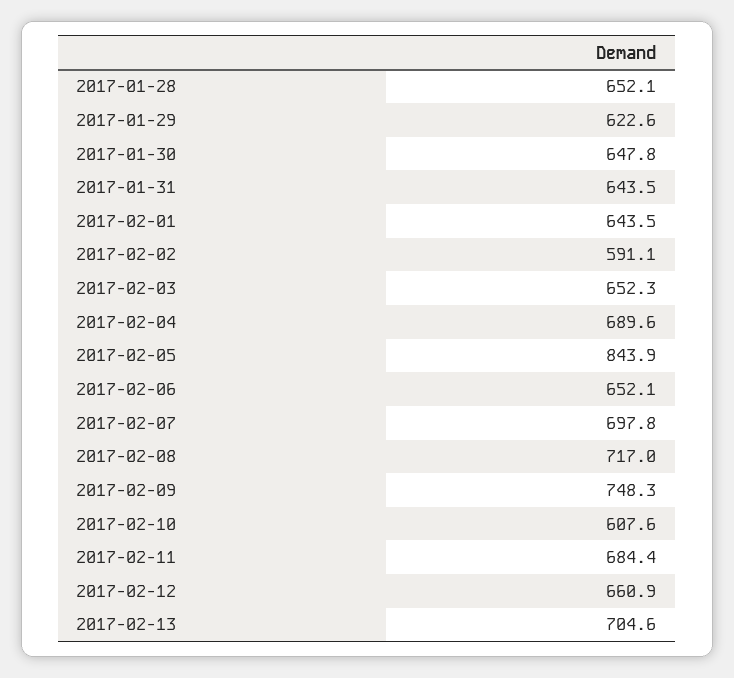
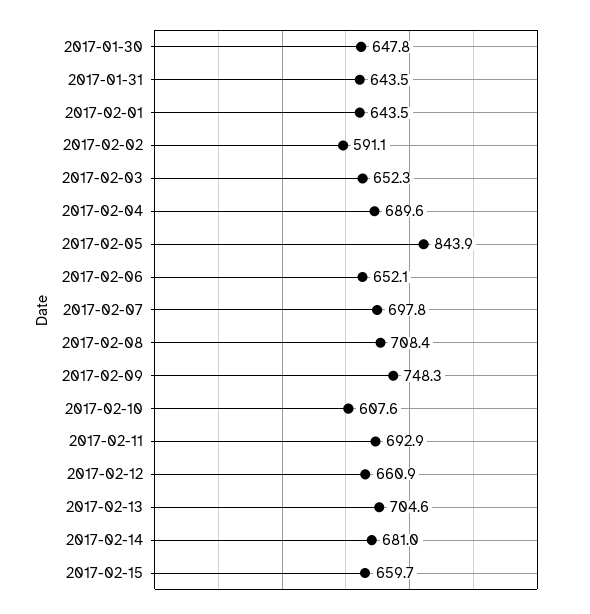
2017-01-28: 652.1 -> none
2017-01-29: 622.6 -> none
2017-02-08: 717 -> 708.4
2017-02-11: 684.4 -> 692.9
2017-02-14: none -> 681
2017-02-15: none -> 659.7

